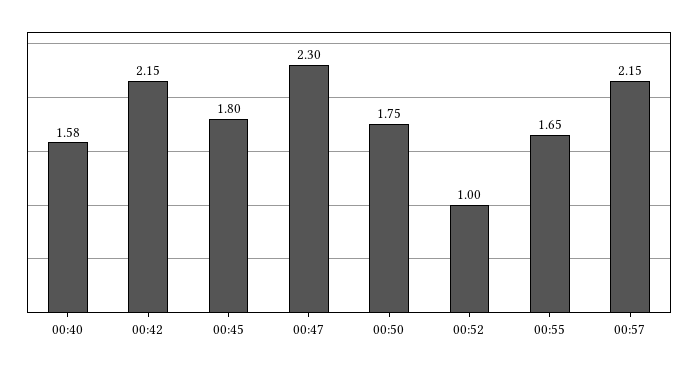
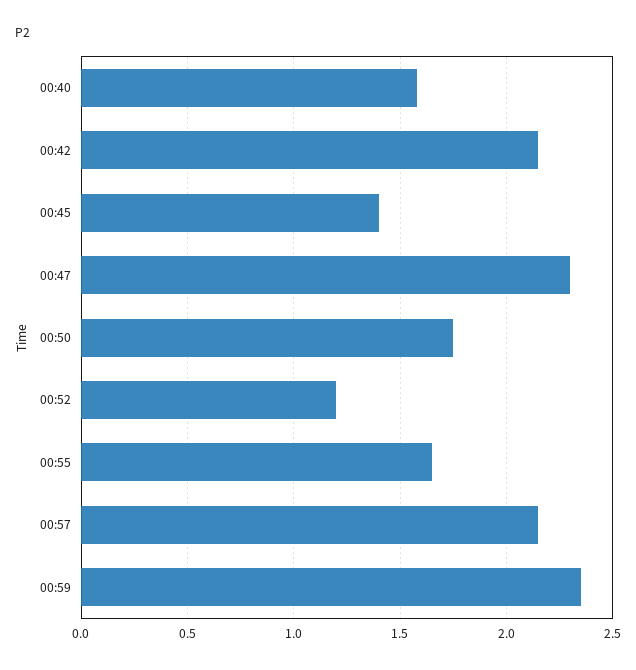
00:45: 1.8 -> 1.4
00:52: 1 -> 1.2
00:59: none -> 2.35

